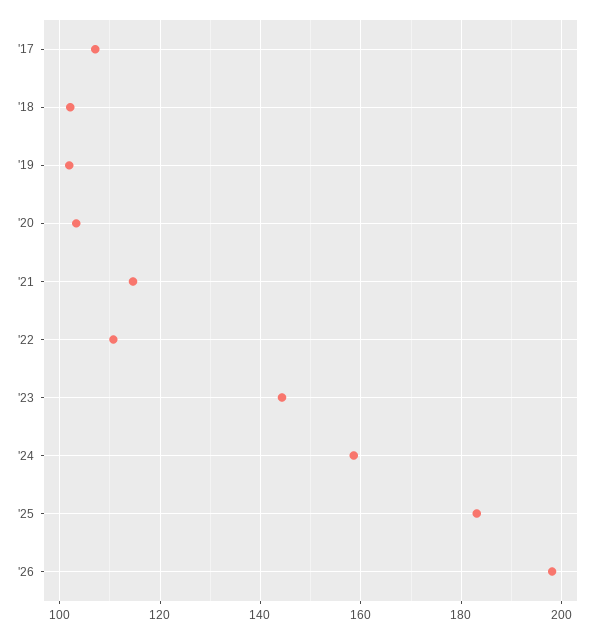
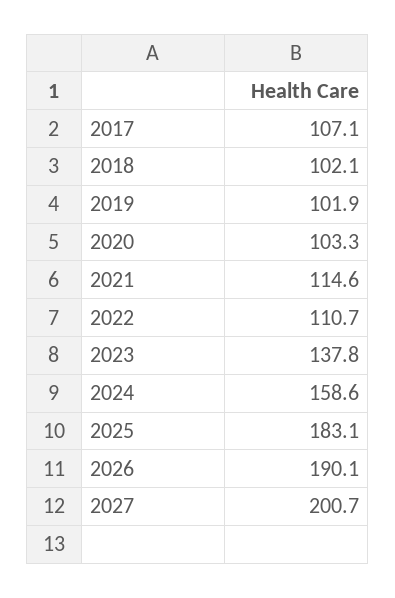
'23: 144 -> 137.8
'26: 198 -> 190.1
2027: none -> 200.7

